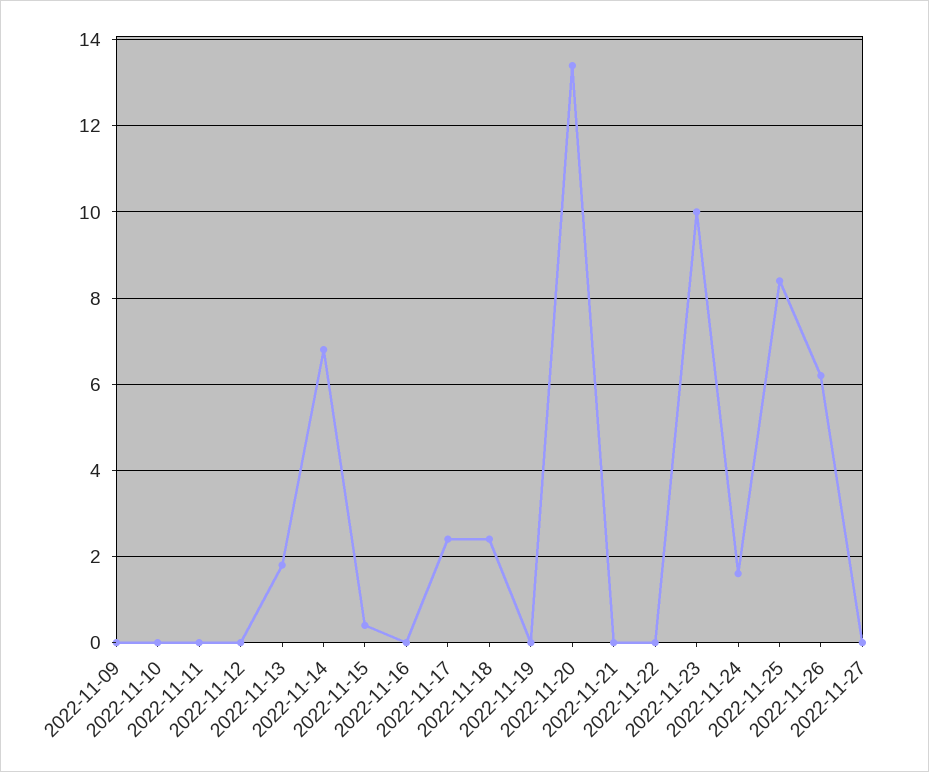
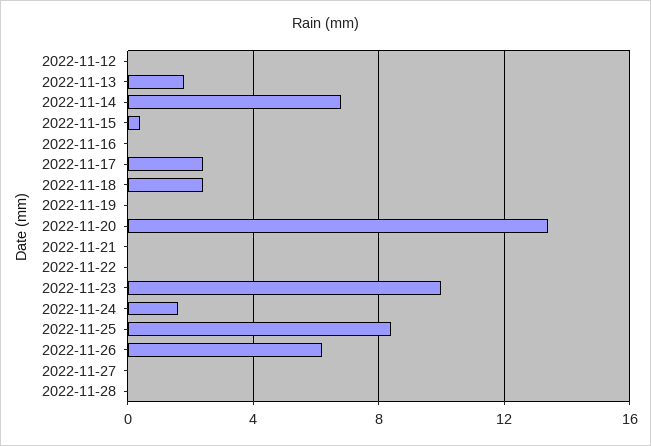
2022-11-09: 0 -> none
2022-11-10: 0 -> none
2022-11-11: 0 -> none
2022-11-28: none -> 0

